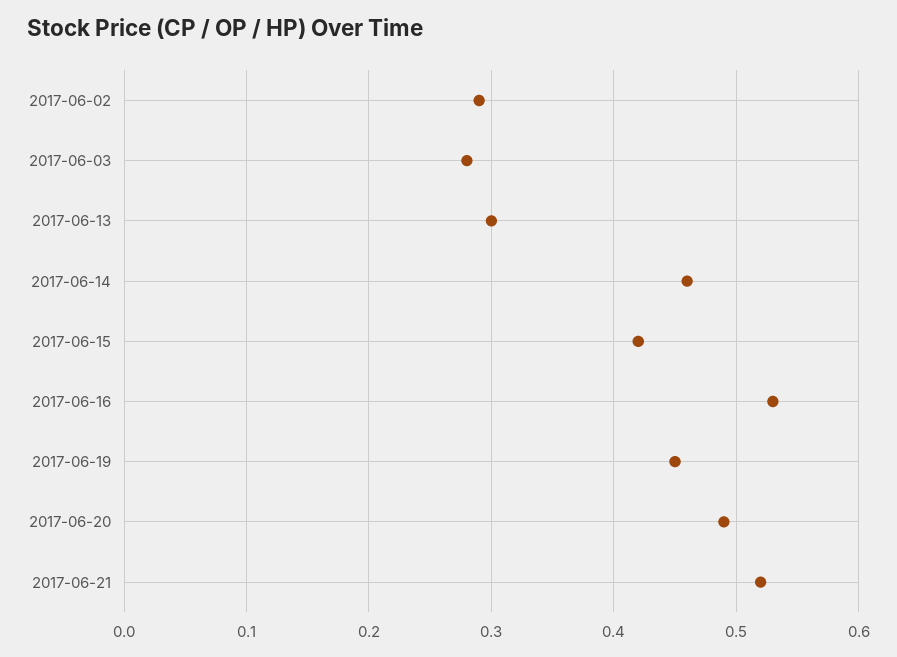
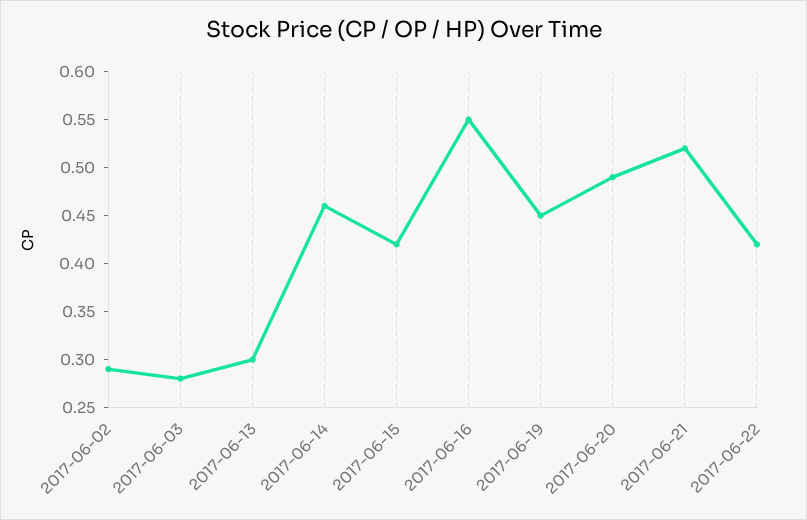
2017-06-16: 0.53 -> 0.55
2017-06-22: none -> 0.42

